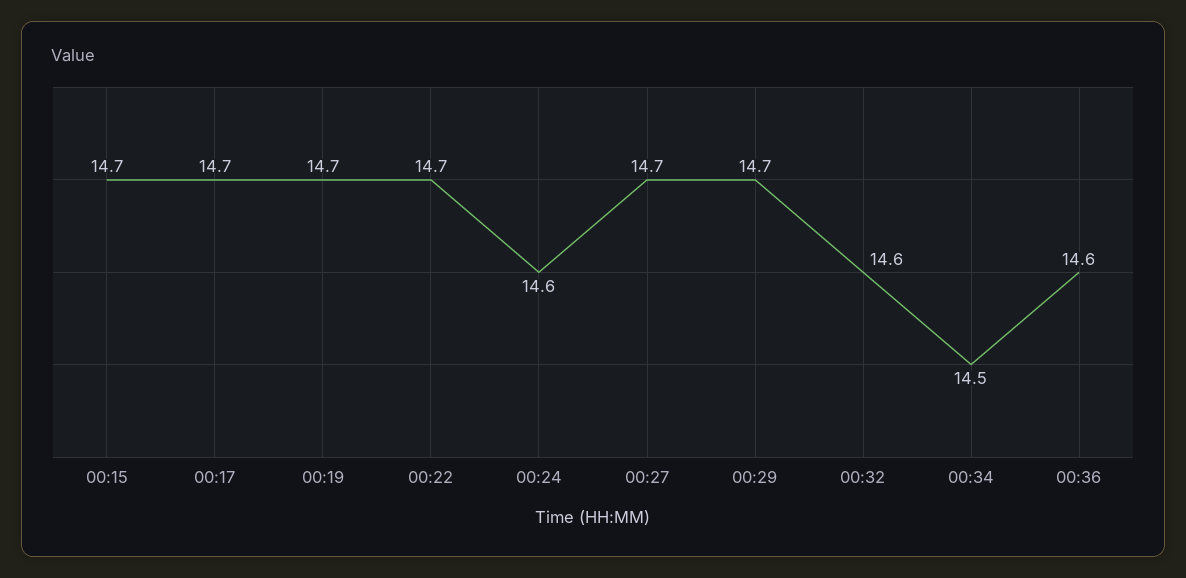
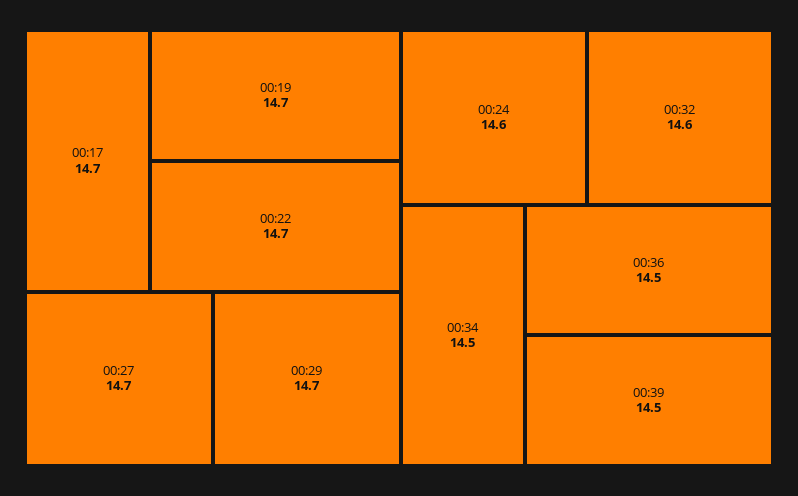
00:15: 14.7 -> none
00:36: 14.6 -> 14.5
00:39: none -> 14.5

